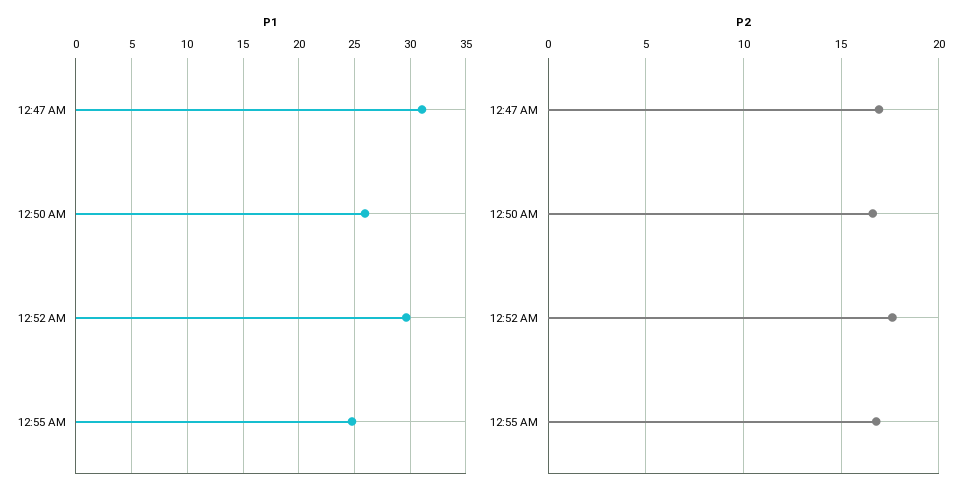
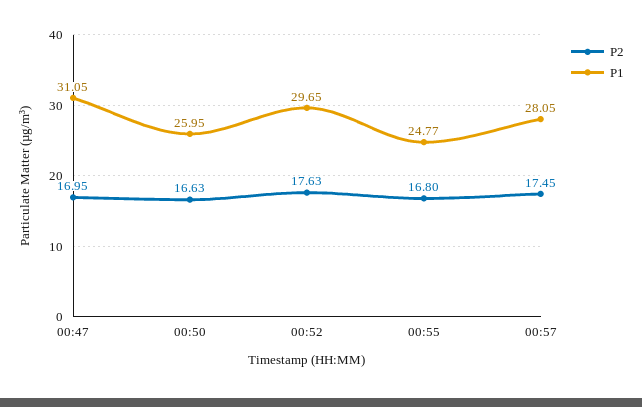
P2, 00:57: none -> 17.45
P1, 00:57: none -> 28.05

